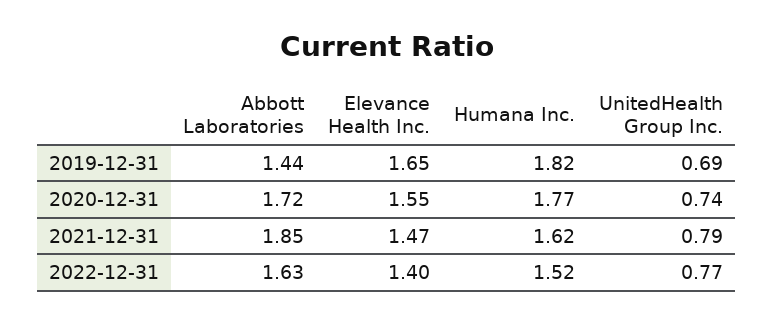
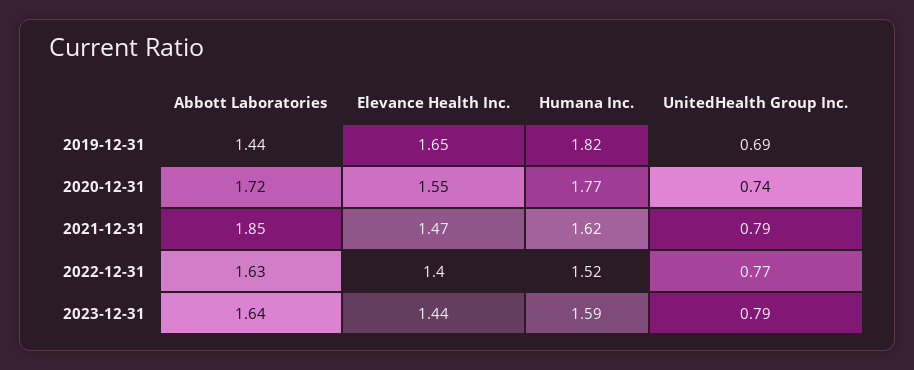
Abbott Laboratories, 2023-12-31: none -> 1.64
Elevance Health Inc., 2023-12-31: none -> 1.44
Humana Inc., 2023-12-31: none -> 1.59
UnitedHealth Group Inc., 2023-12-31: none -> 0.79

